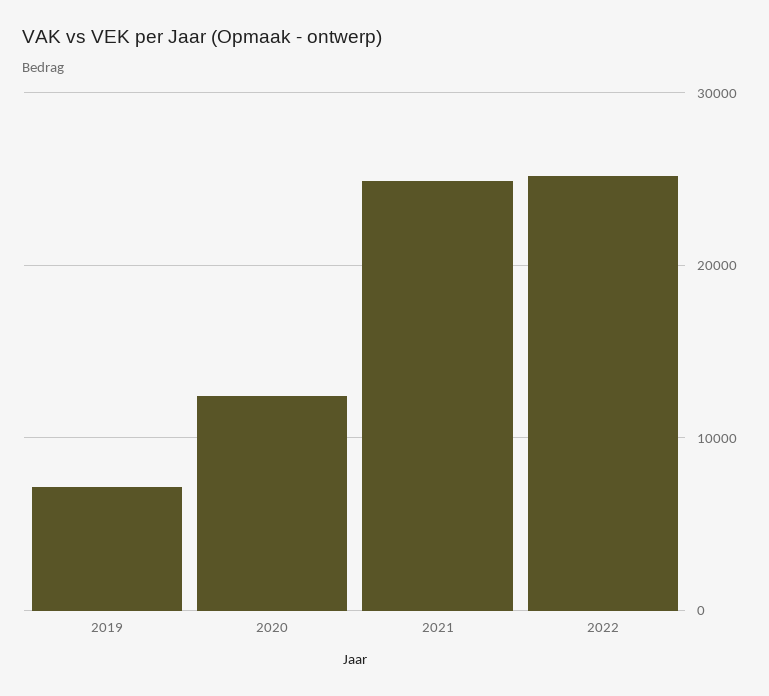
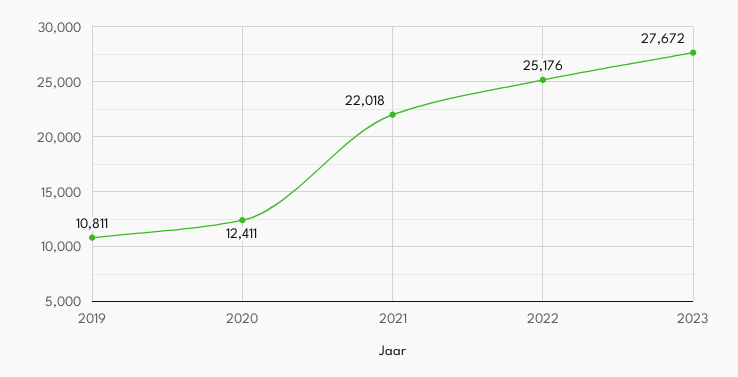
2019: 7000 -> 10811
2021: 25000 -> 22018
2023: none -> 27672

